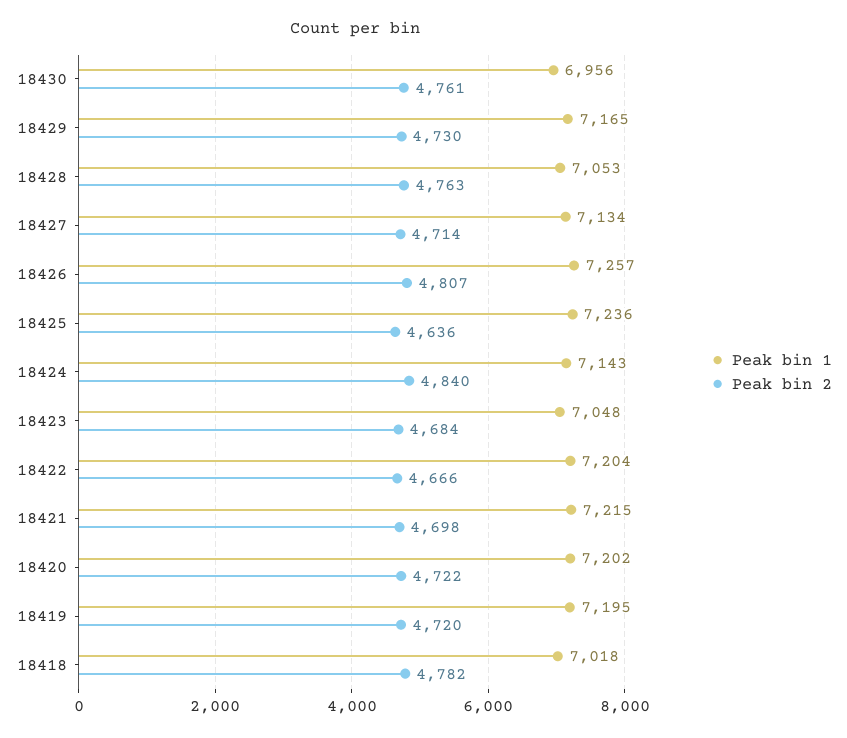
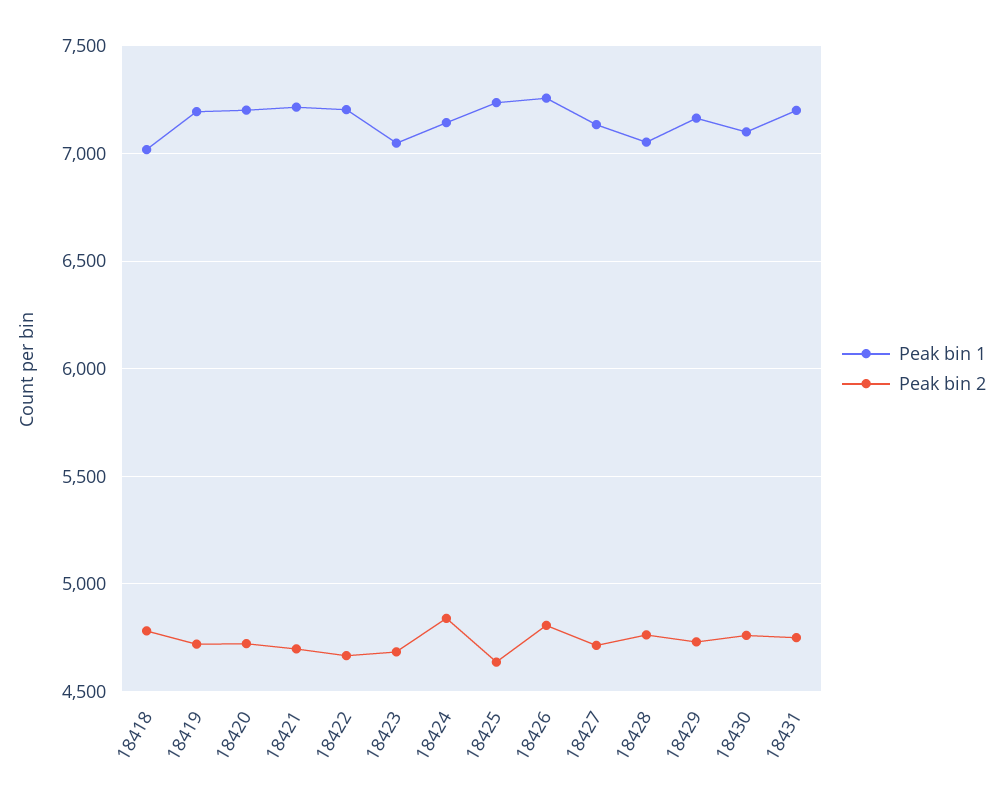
Peak bin 1, 18430: 6956 -> 7100
Peak bin 1, 18431: none -> 7200
Peak bin 2, 18431: none -> 4750

